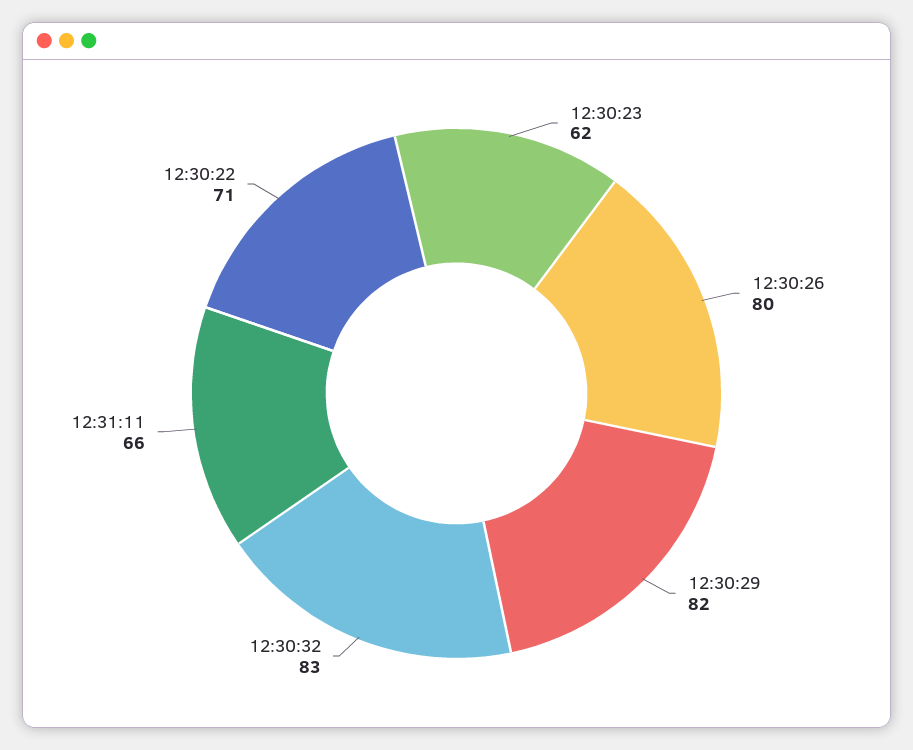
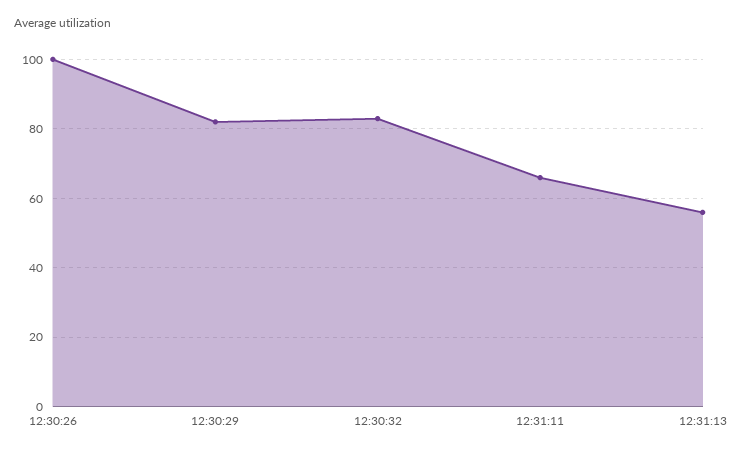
12:30:23: 62 -> none
12:30:26: 80 -> 100
12:30:22: 71 -> none
12:31:13: none -> 55

